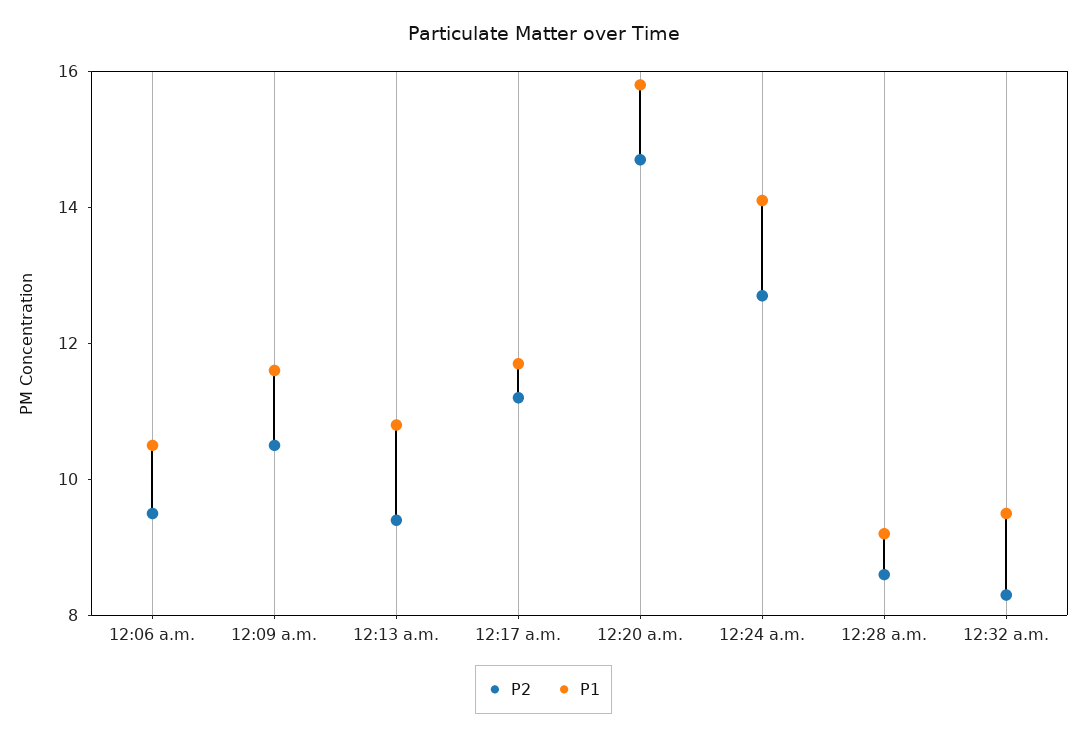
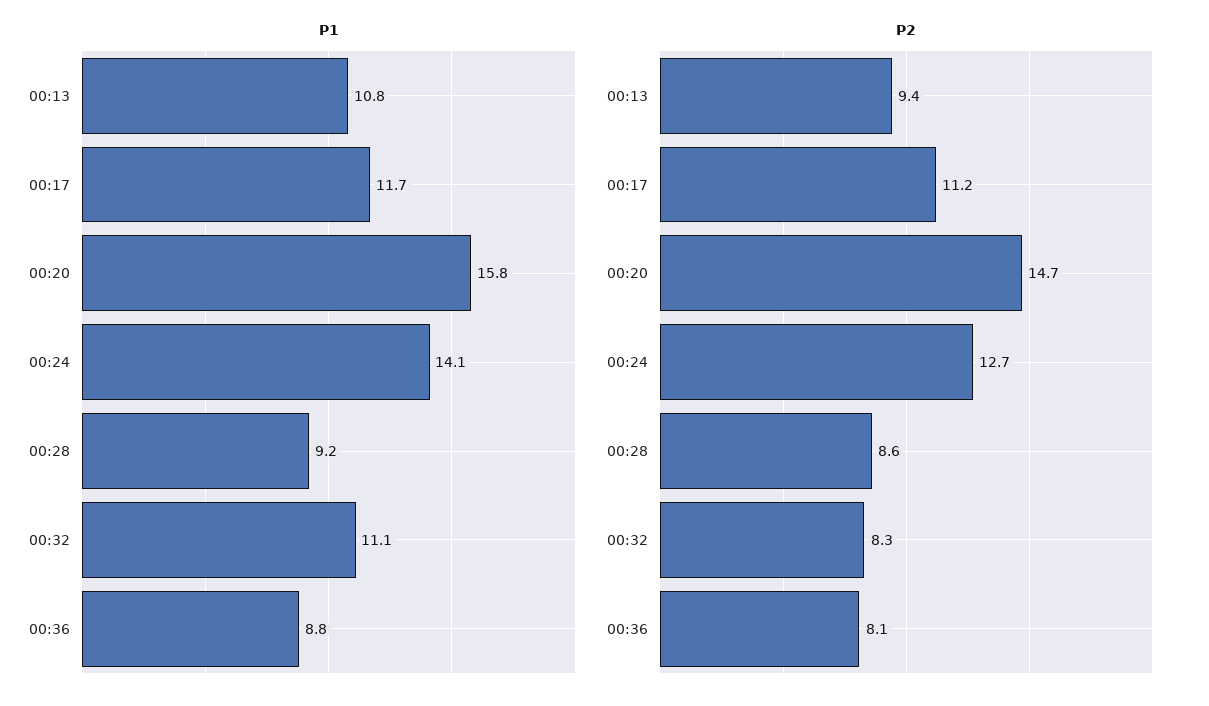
P2, 12:06 a.m.: 9.5 -> none
P1, 12:06 a.m.: 10.5 -> none
P2, 12:09 a.m.: 10.5 -> none
P1, 12:09 a.m.: 11.5 -> none
P1, 12:32 a.m.: 9.5 -> 11.1
P1, 00:36: none -> 8.8
P2, 00:36: none -> 8.1

